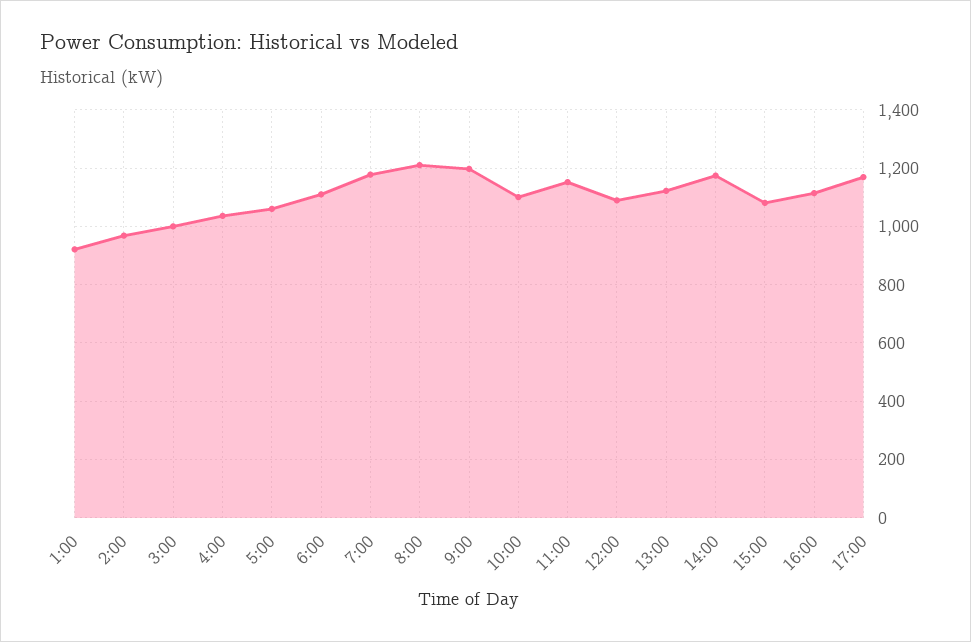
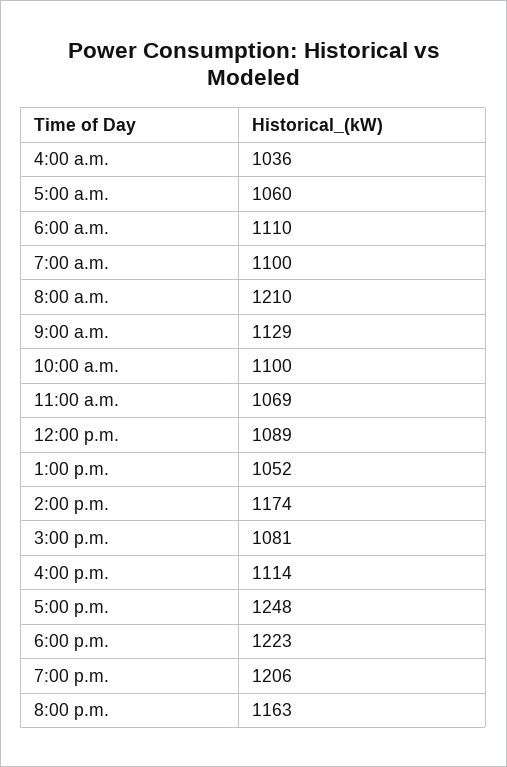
1:00: 925 -> none
2:00: 975 -> none
3:00: 1000 -> none
7:00: 1175 -> 1100
9:00: 1200 -> 1129
11:00: 1150 -> 1069
13:00: 1125 -> 1052
17:00: 1175 -> 1248
6:00 p.m.: none -> 1223
7:00 p.m.: none -> 1206
8:00 p.m.: none -> 1163

